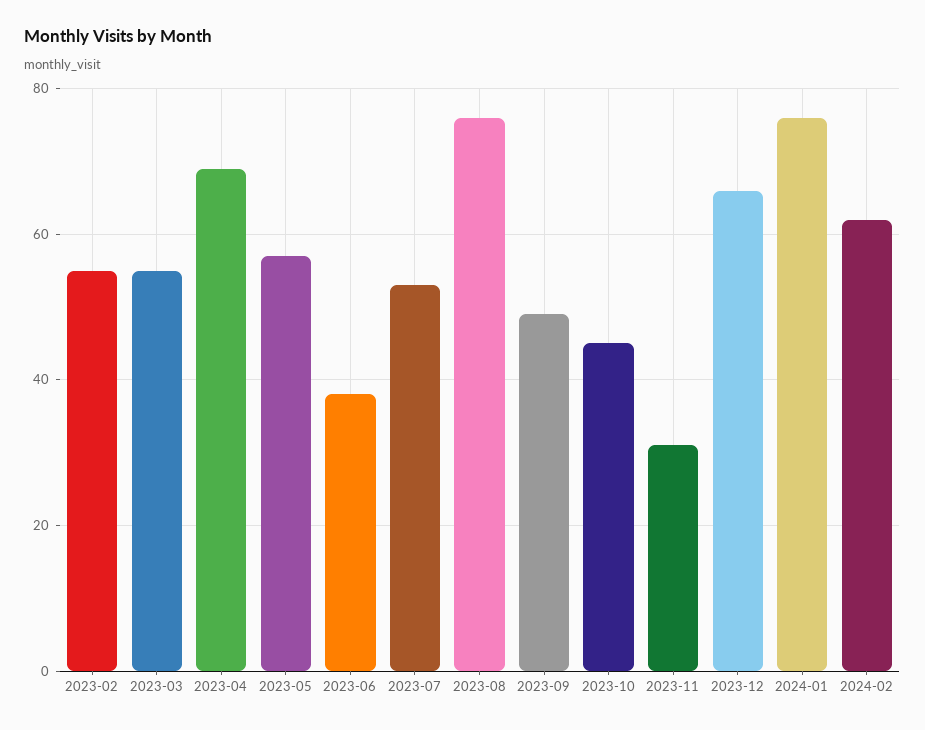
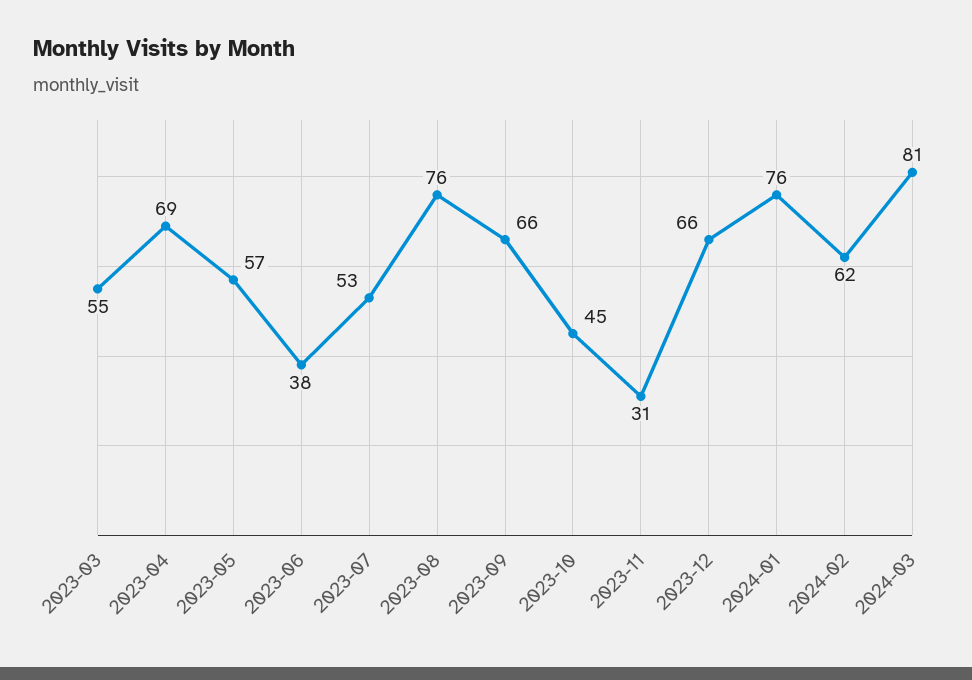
2023-02: 55 -> none
2023-09: 50 -> 66
2024-03: none -> 81

